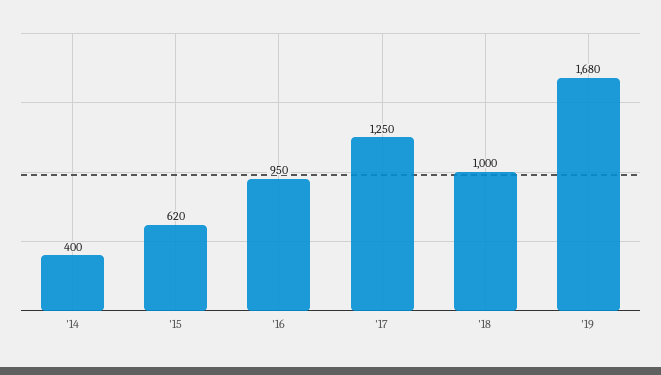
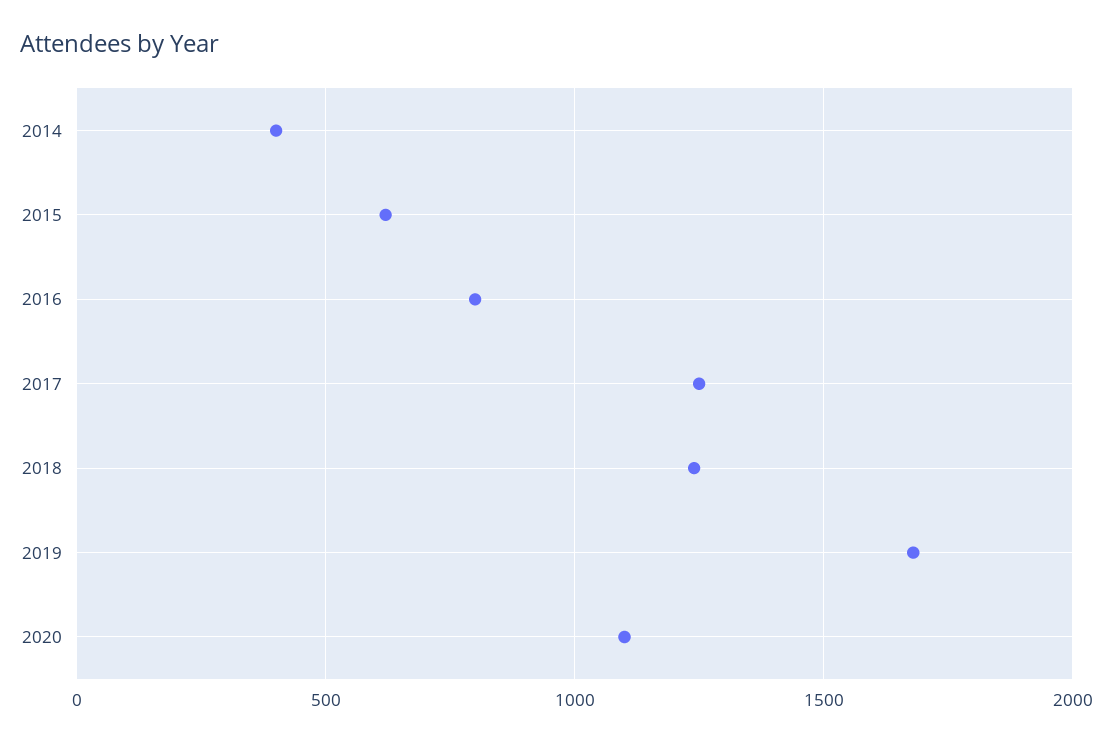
'16: 950 -> 800
'18: 1000 -> 1250
2020: none -> 1100

